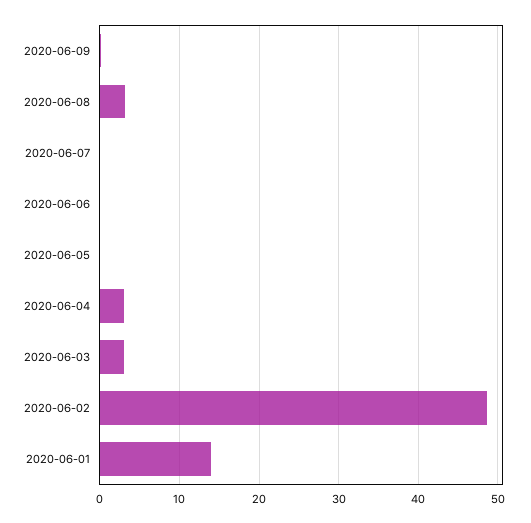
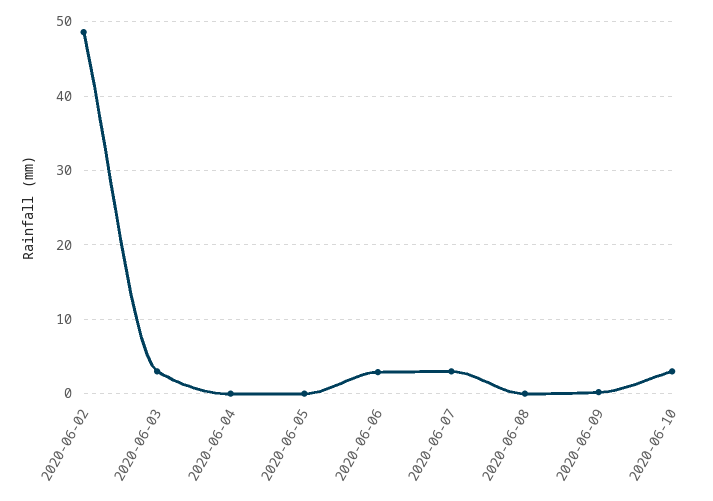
2020-06-08: 3 -> 0
2020-06-07: 0 -> 3
2020-06-06: 0 -> 3
2020-06-04: 3 -> 0
2020-06-01: 14 -> none
2020-06-10: none -> 3

